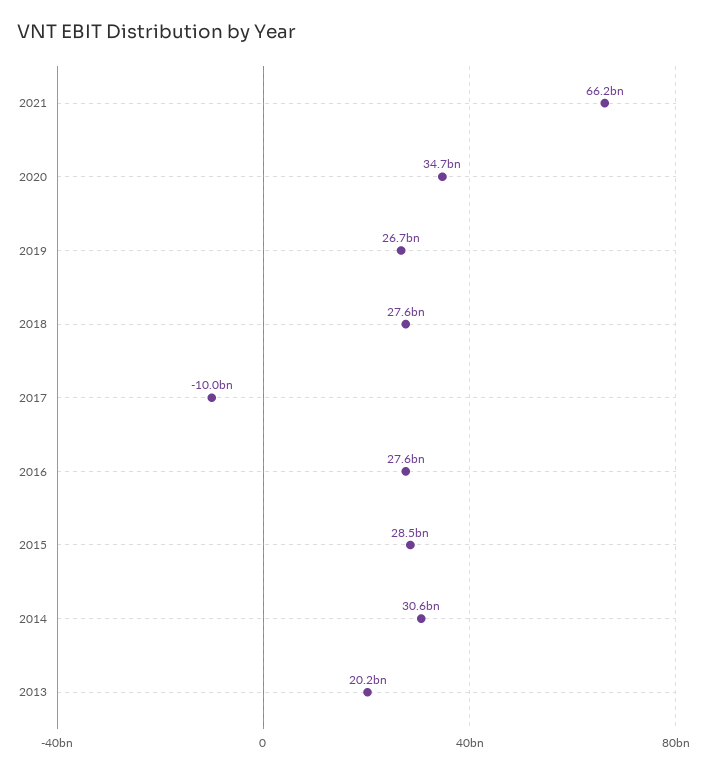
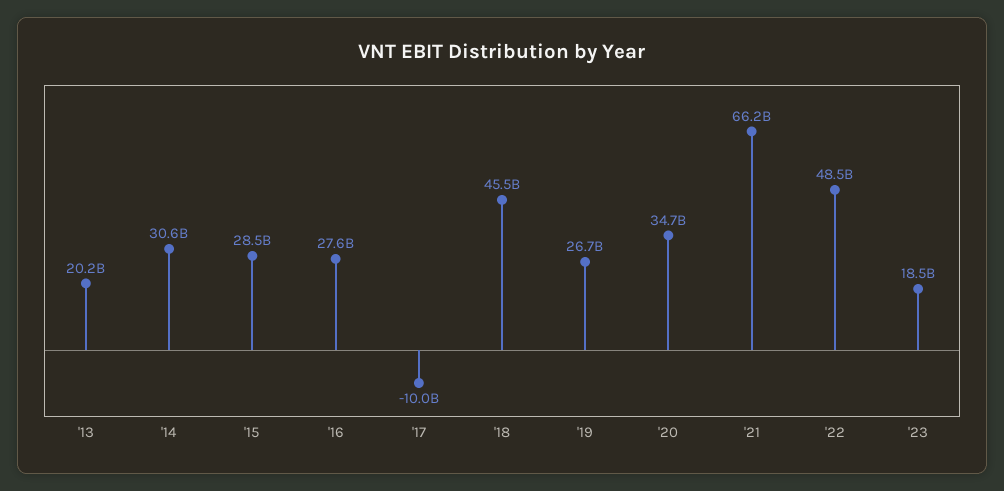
2018: 27600000000 -> 45500000000
'22: none -> 48500000000
'23: none -> 18500000000

